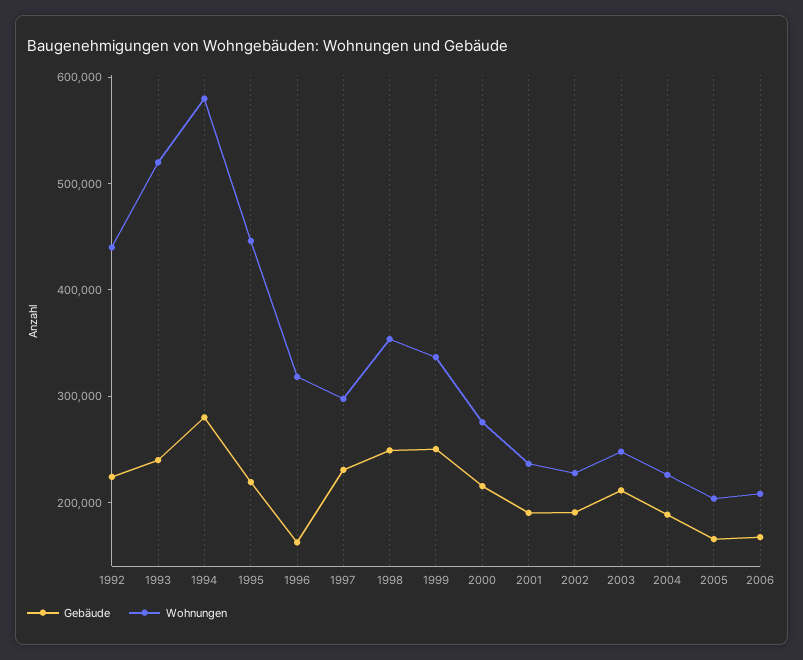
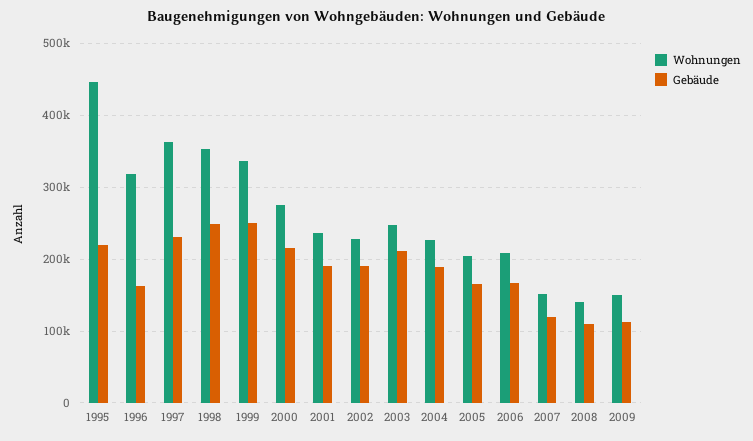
Gebäude, 1992: 220000 -> none
Wohnungen, 1992: 440000 -> none
Gebäude, 1993: 240000 -> none
Wohnungen, 1993: 520000 -> none
Gebäude, 1994: 280000 -> none
Wohnungen, 1994: 580000 -> none
Wohnungen, 1997: 300000 -> 360000
Wohnungen, 2007: none -> 150000
Gebäude, 2007: none -> 120000
Wohnungen, 2008: none -> 140000
Gebäude, 2008: none -> 110000
Wohnungen, 2009: none -> 150000
Gebäude, 2009: none -> 110000

